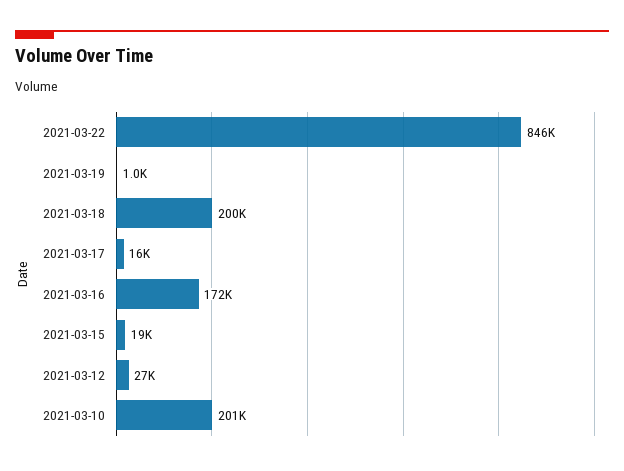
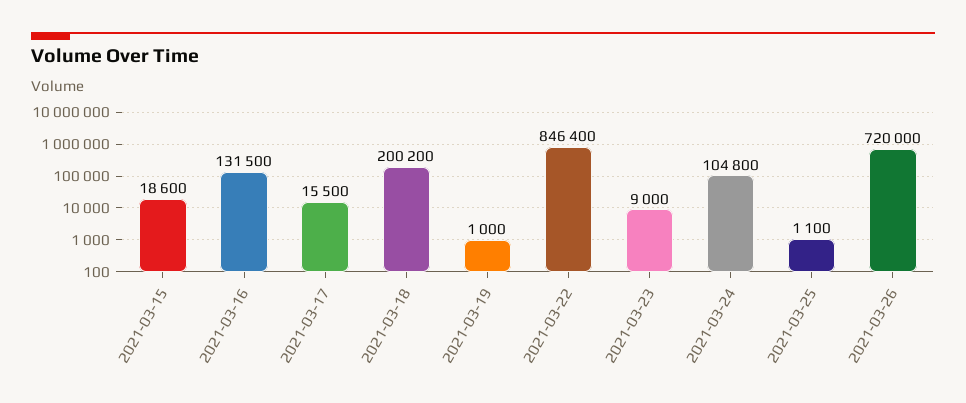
2021-03-16: 172000 -> 131500
2021-03-12: 27000 -> none
2021-03-10: 201000 -> none
2021-03-23: none -> 9000
2021-03-24: none -> 104800
2021-03-25: none -> 1100
2021-03-26: none -> 720000

